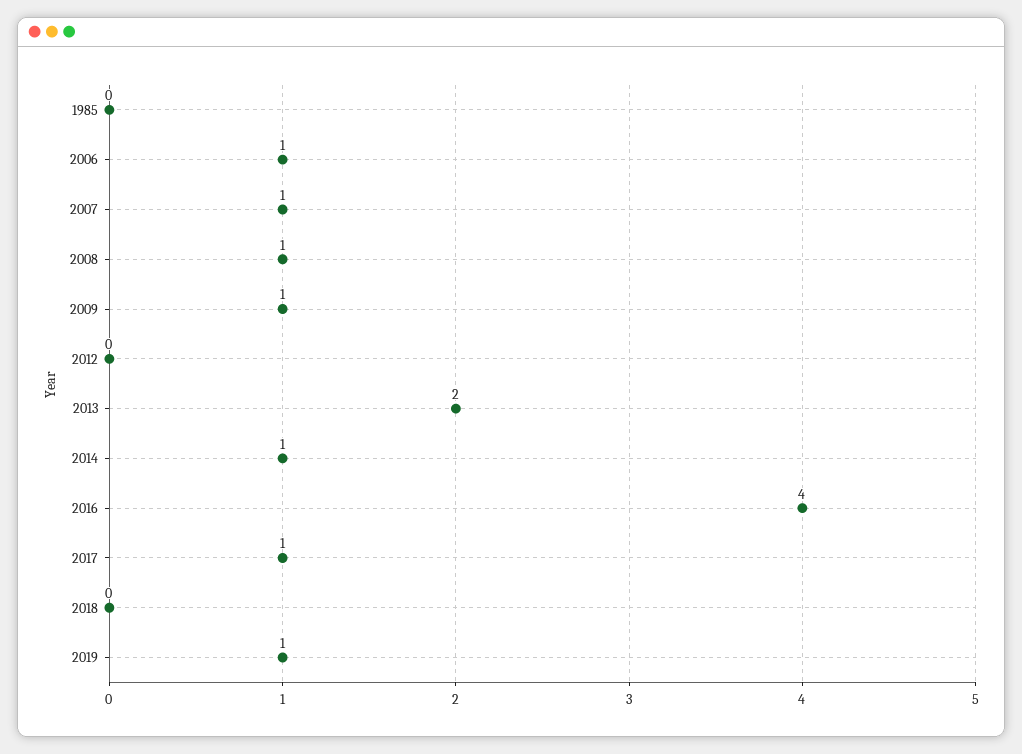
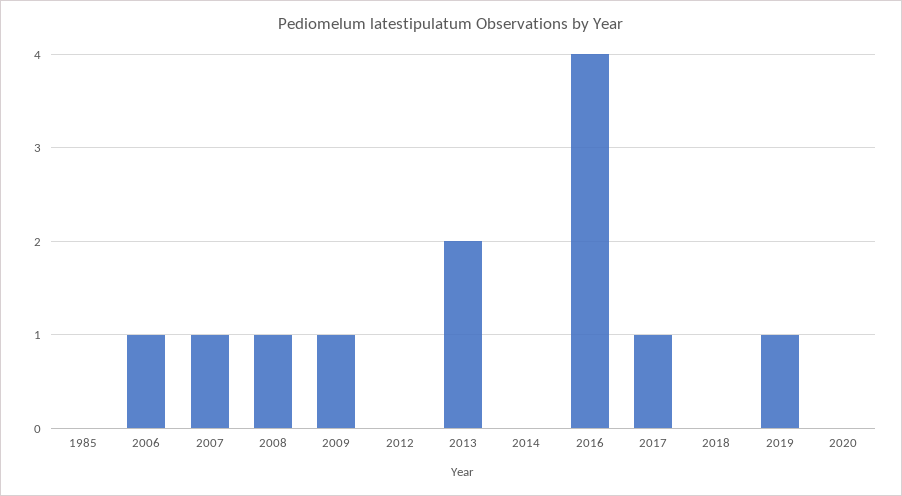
2014: 1 -> 0
2020: none -> 0

